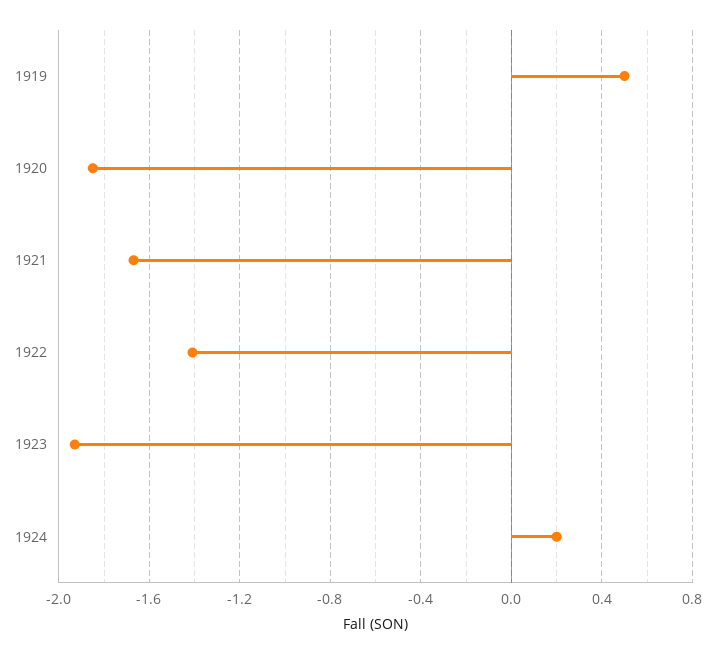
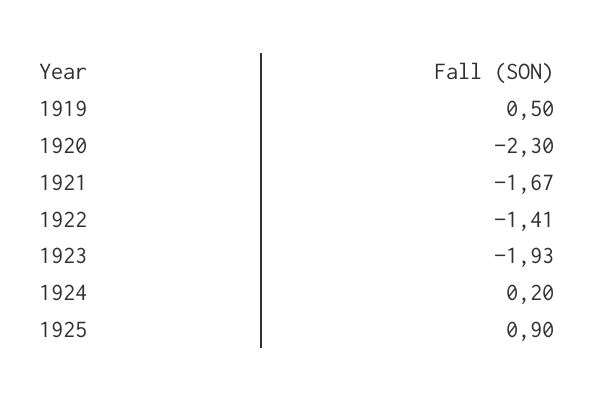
1920: -1.85 -> -2.3
1925: none -> 0.9

